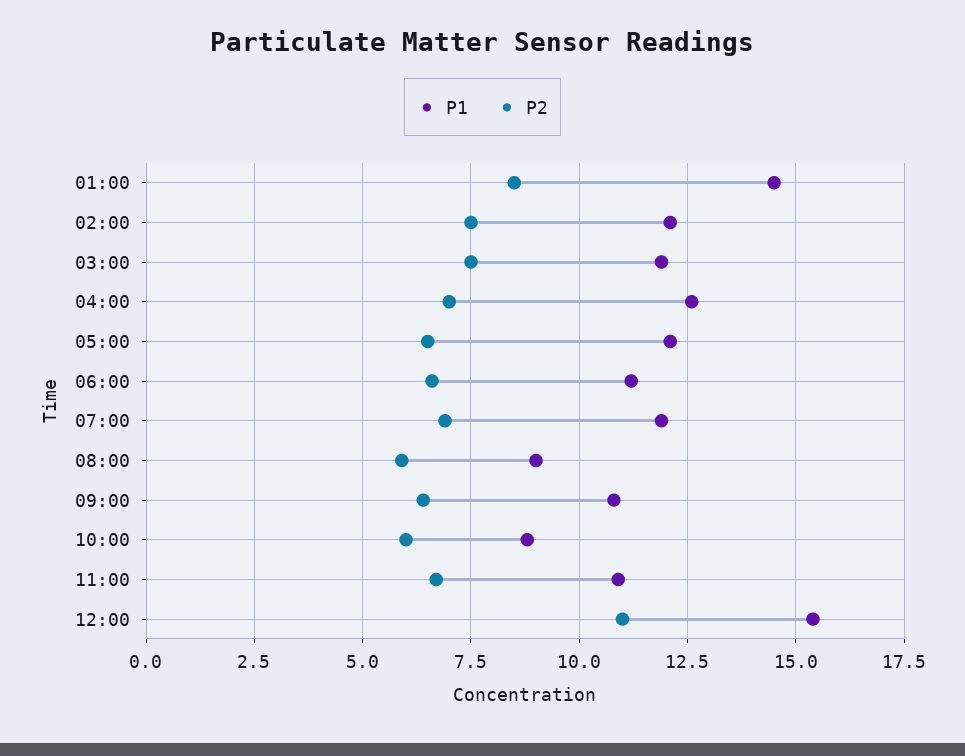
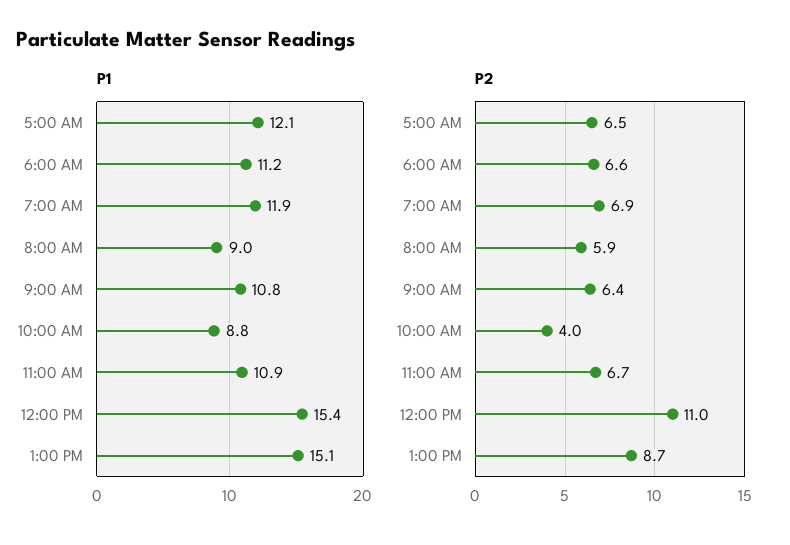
P1, 01:00: 14.5 -> none
P2, 01:00: 8.5 -> none
P1, 02:00: 12 -> none
P2, 02:00: 7.5 -> none
P1, 03:00: 12 -> none
P2, 03:00: 7.5 -> none
P1, 04:00: 12.5 -> none
P2, 04:00: 7 -> none
P2, 10:00: 6 -> 4
P1, 1:00 PM: none -> 15.1
P2, 1:00 PM: none -> 8.7

